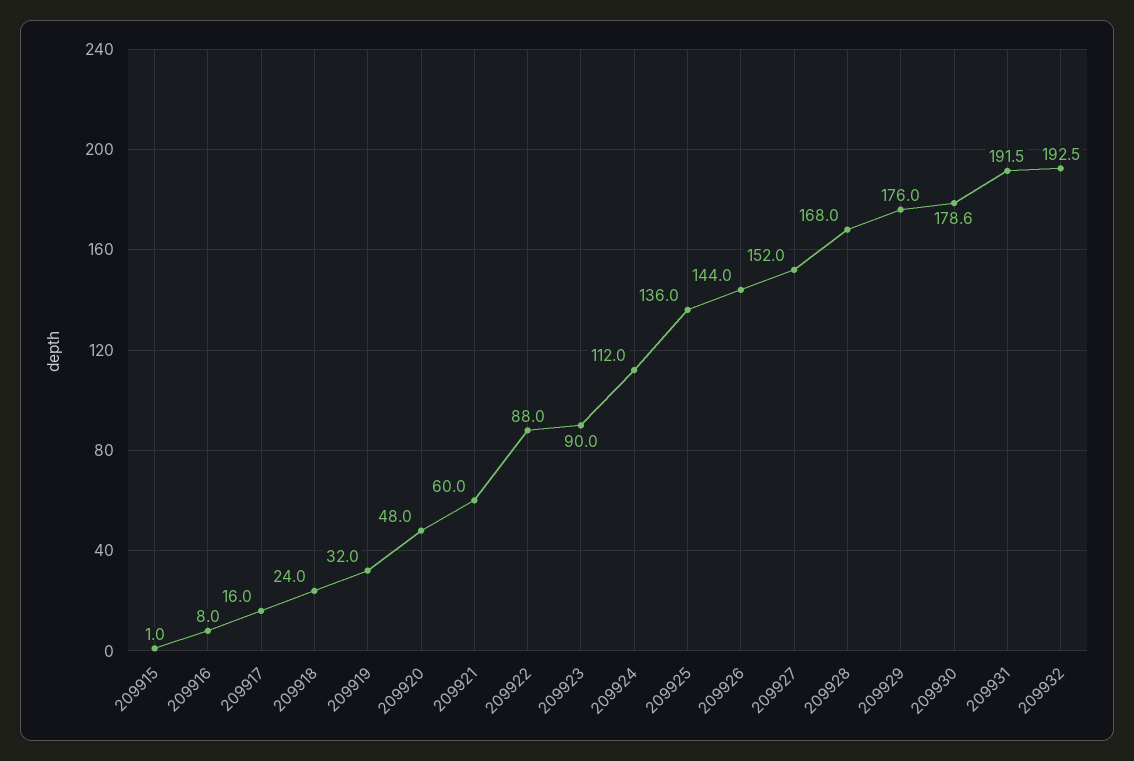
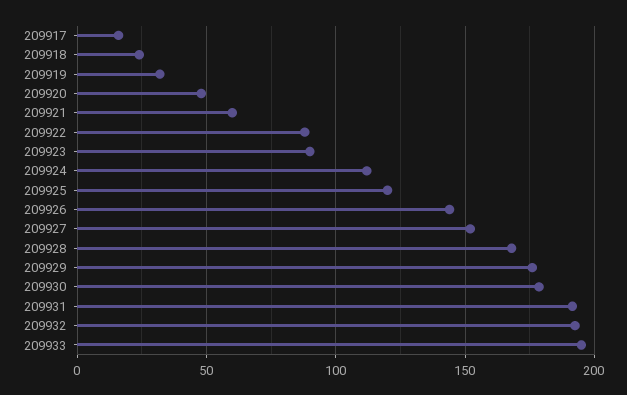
209915: 1 -> none
209916: 8 -> none
209925: 136 -> 120
209933: none -> 195

